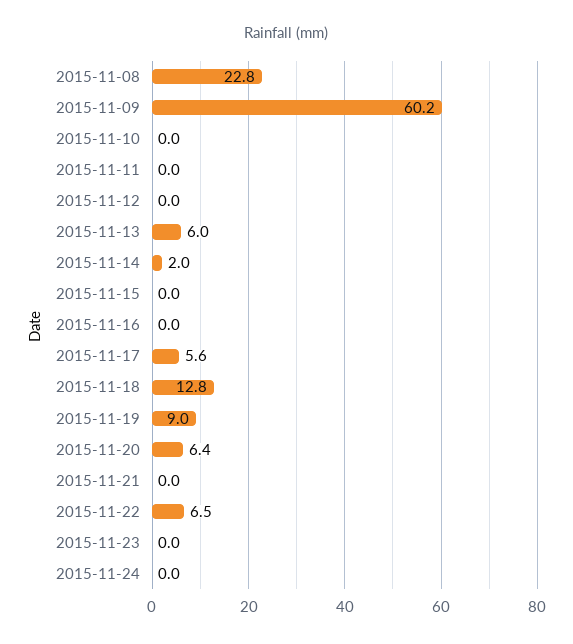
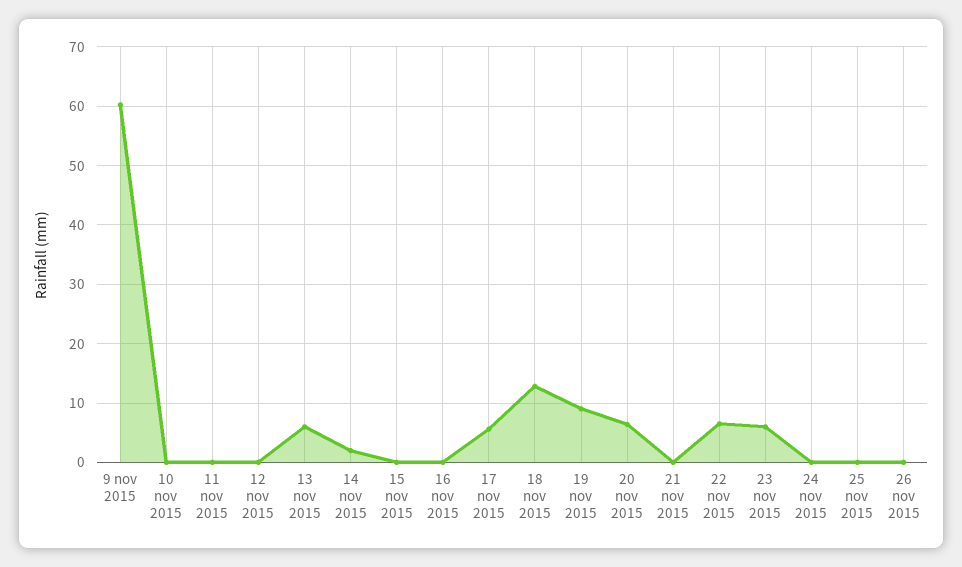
2015-11-08: 22.8 -> none
2015-11-23: 0 -> 6
25 nov 2015: none -> 0
26 nov 2015: none -> 0

